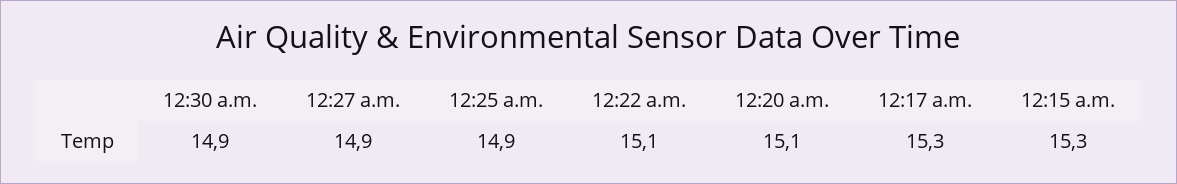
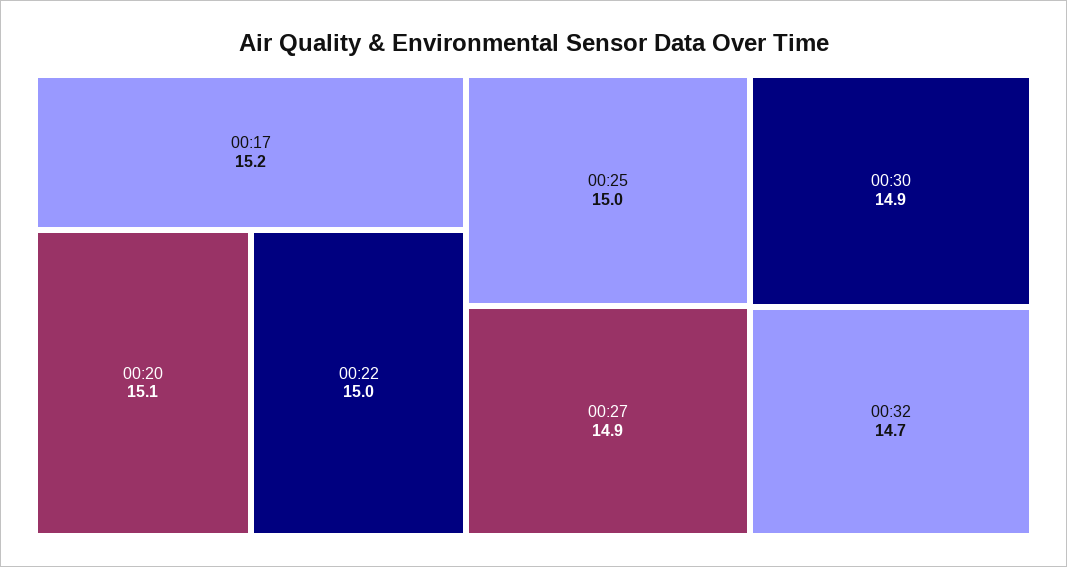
12:25 a.m.: 14.9 -> 15
12:22 a.m.: 15.1 -> 15
12:17 a.m.: 15.3 -> 15.2
12:15 a.m.: 15.3 -> none
00:32: none -> 14.7

